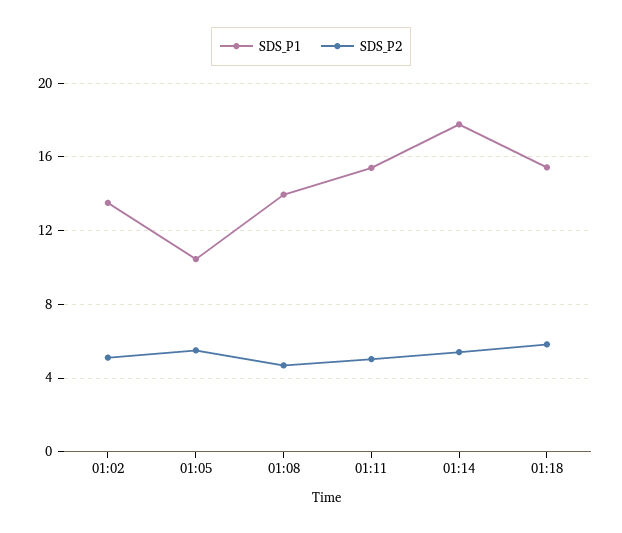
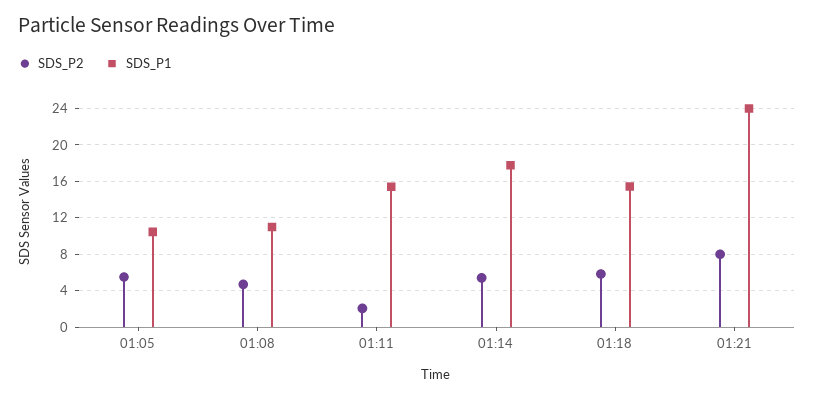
SDS_P1, 01:02: 13.5 -> none
SDS_P2, 01:02: 5 -> none
SDS_P1, 01:08: 14 -> 11
SDS_P2, 01:11: 5 -> 2
SDS_P2, 01:21: none -> 8
SDS_P1, 01:21: none -> 24

